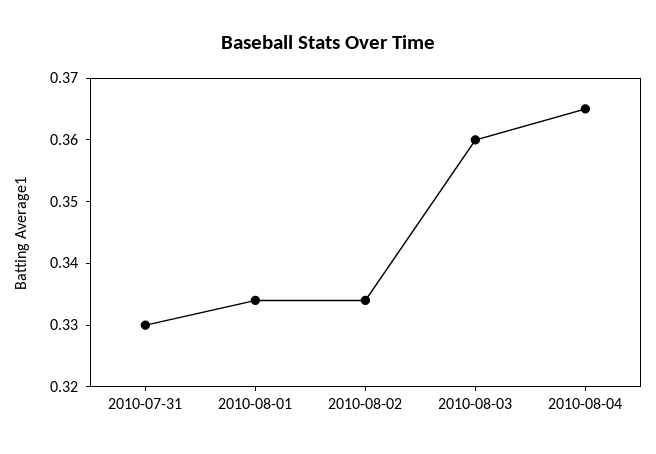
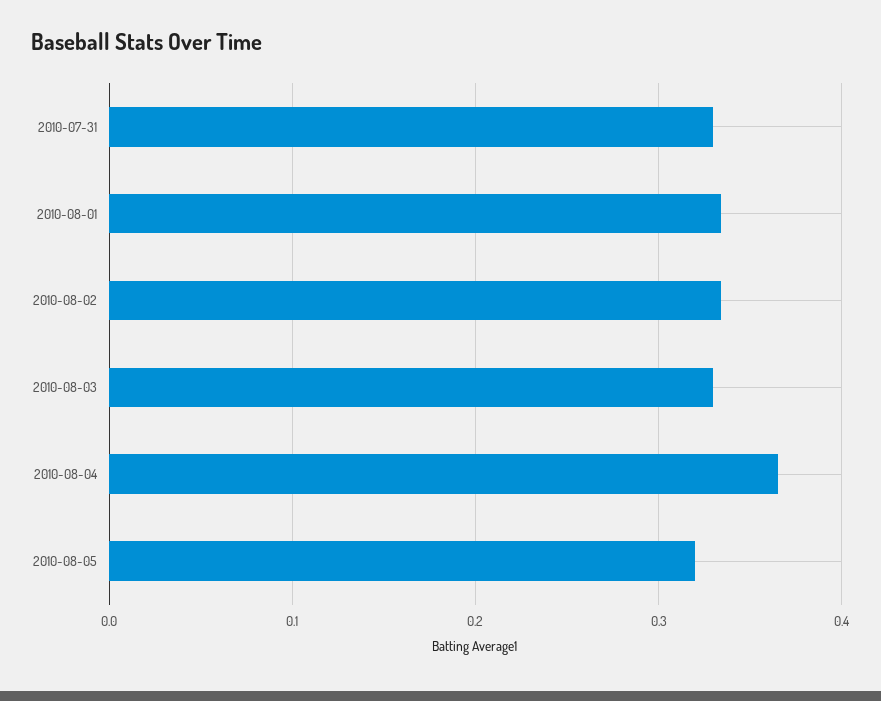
2010-08-03: 0.36 -> 0.33
2010-08-05: none -> 0.32

